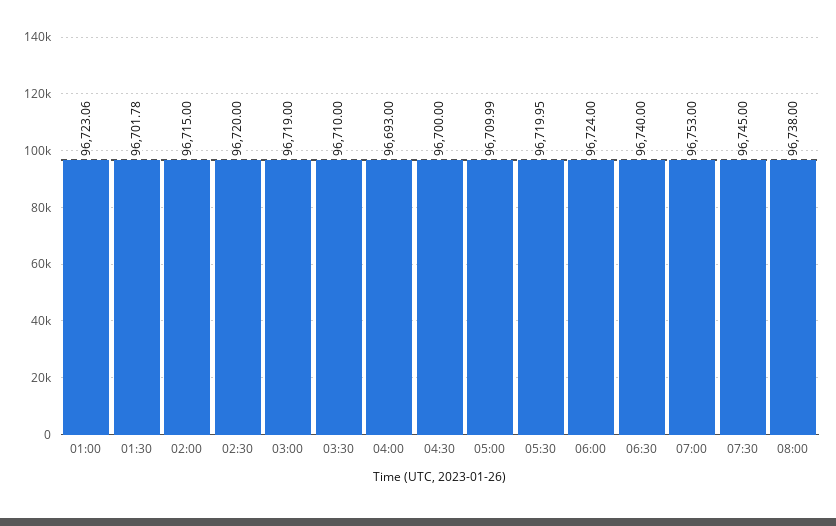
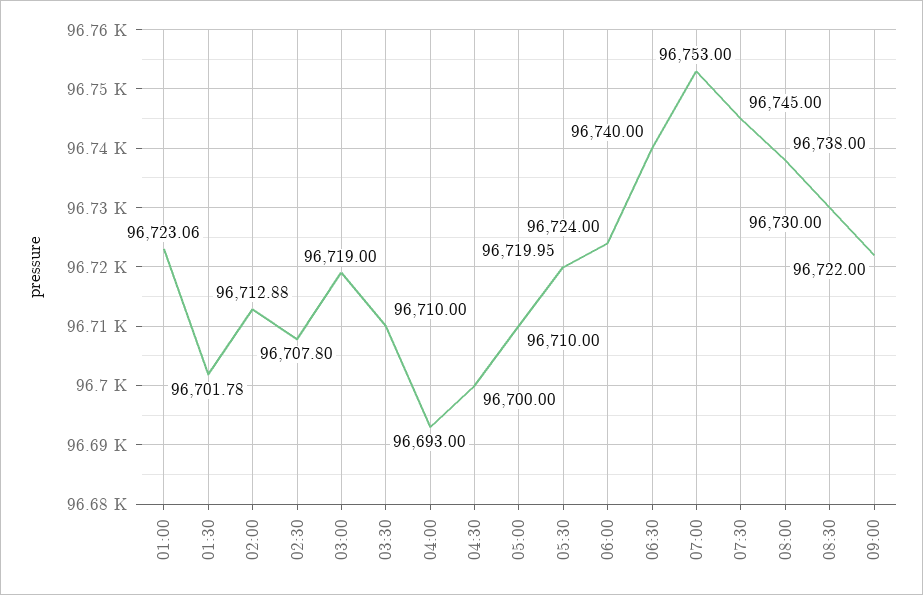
02:00: 96715 -> 96712.88
02:30: 96720 -> 96707.8
05:00: 96709.99 -> 96710
08:30: none -> 96730
09:00: none -> 96722

